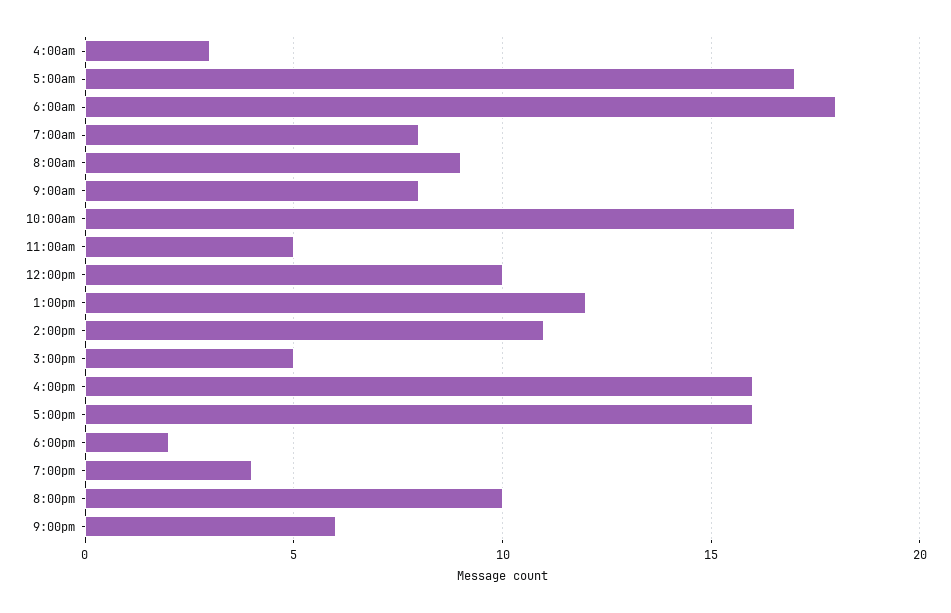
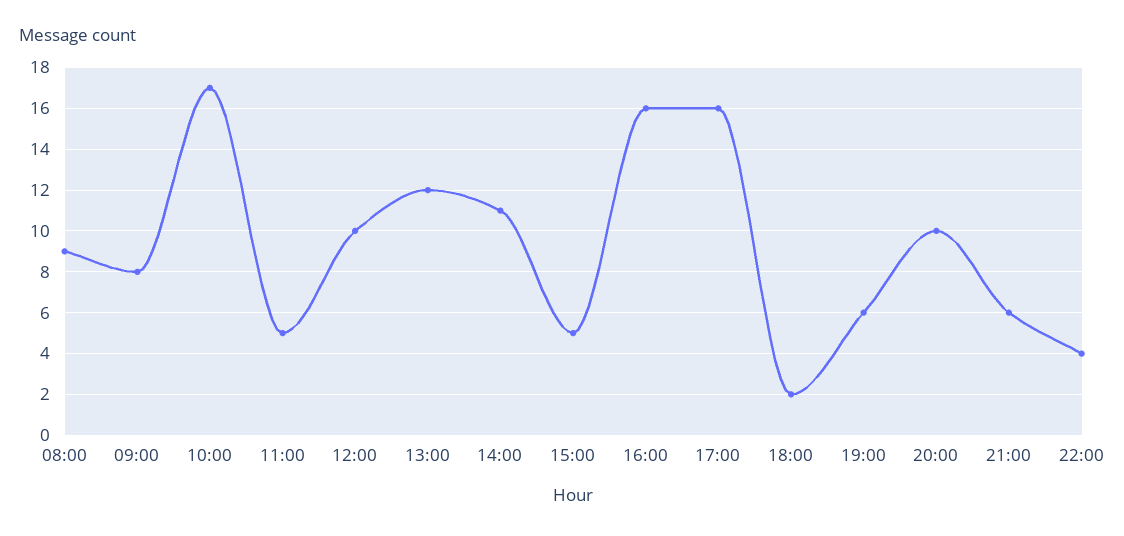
4:00am: 3 -> none
5:00am: 17 -> none
6:00am: 18 -> none
7:00am: 8 -> none
7:00pm: 4 -> 6
22:00: none -> 4

